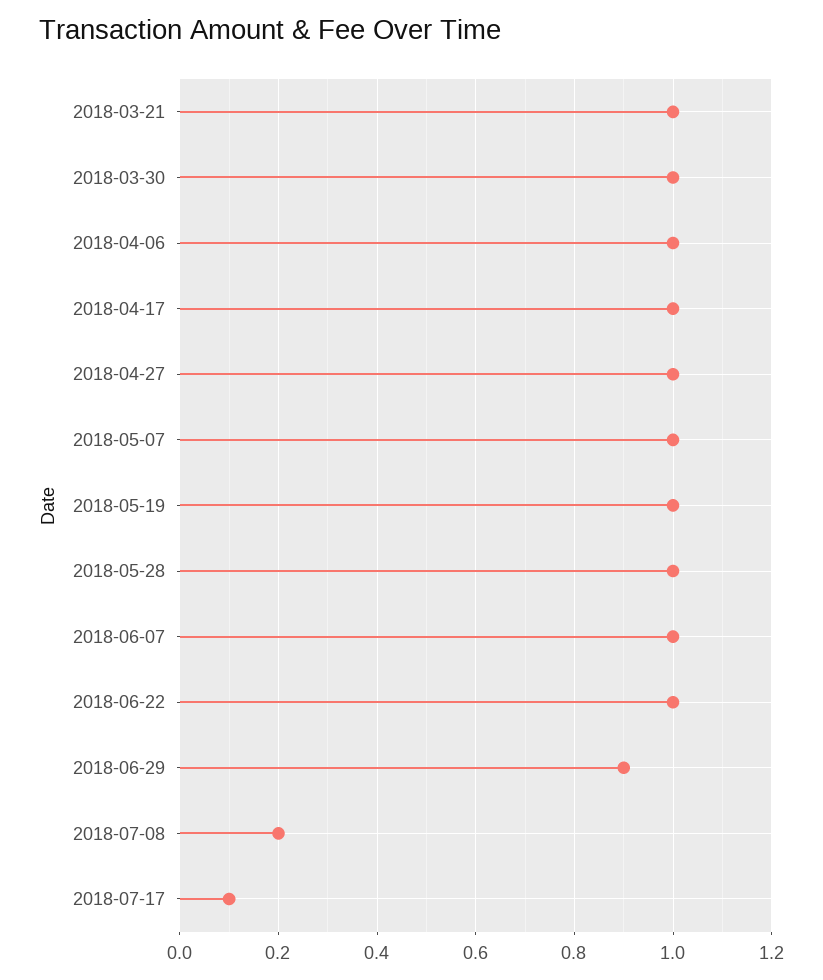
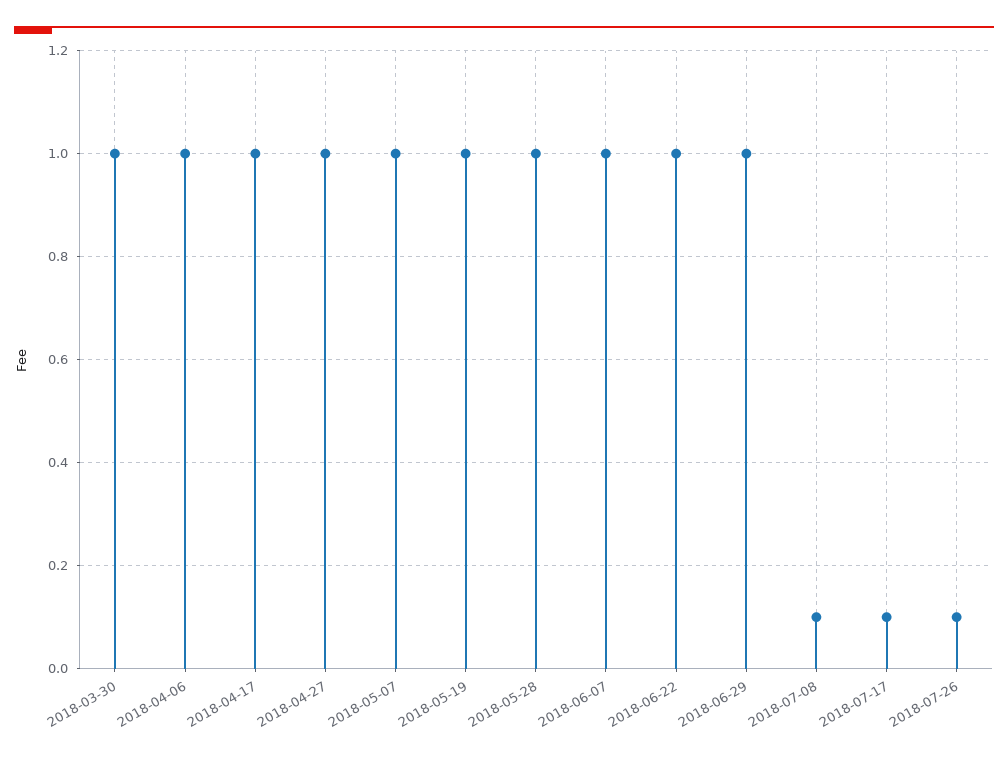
2018-03-21: 1 -> none
2018-06-29: 0.9 -> 1
2018-07-08: 0.2 -> 0.1
2018-07-26: none -> 0.1

